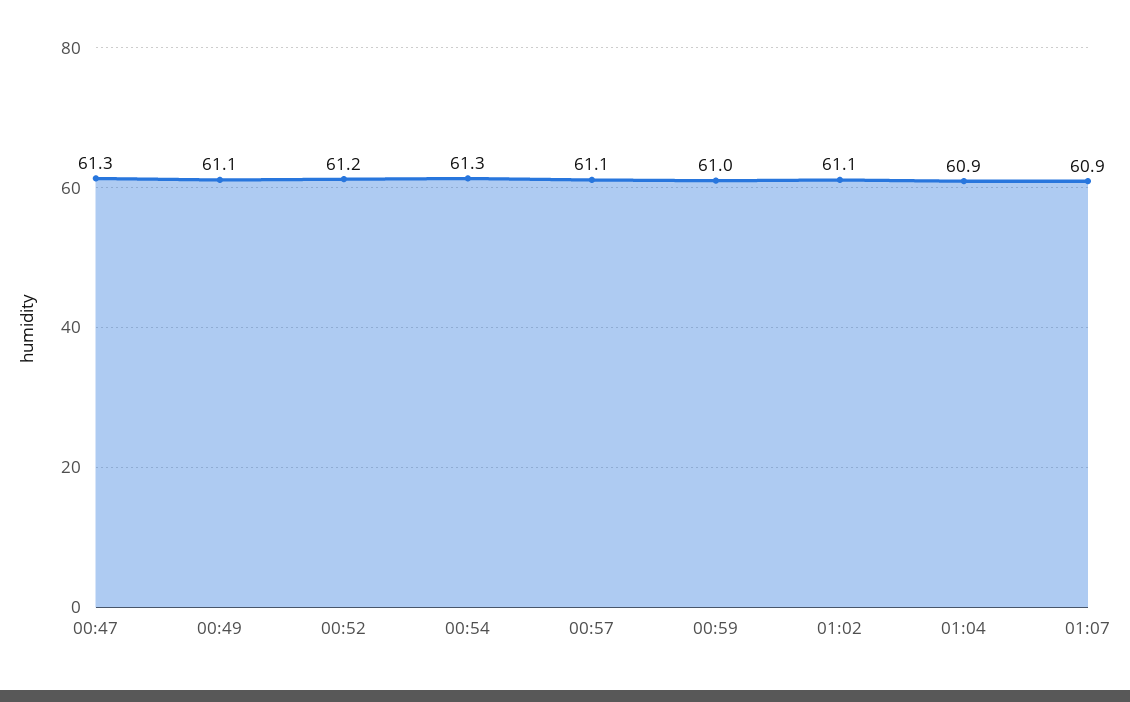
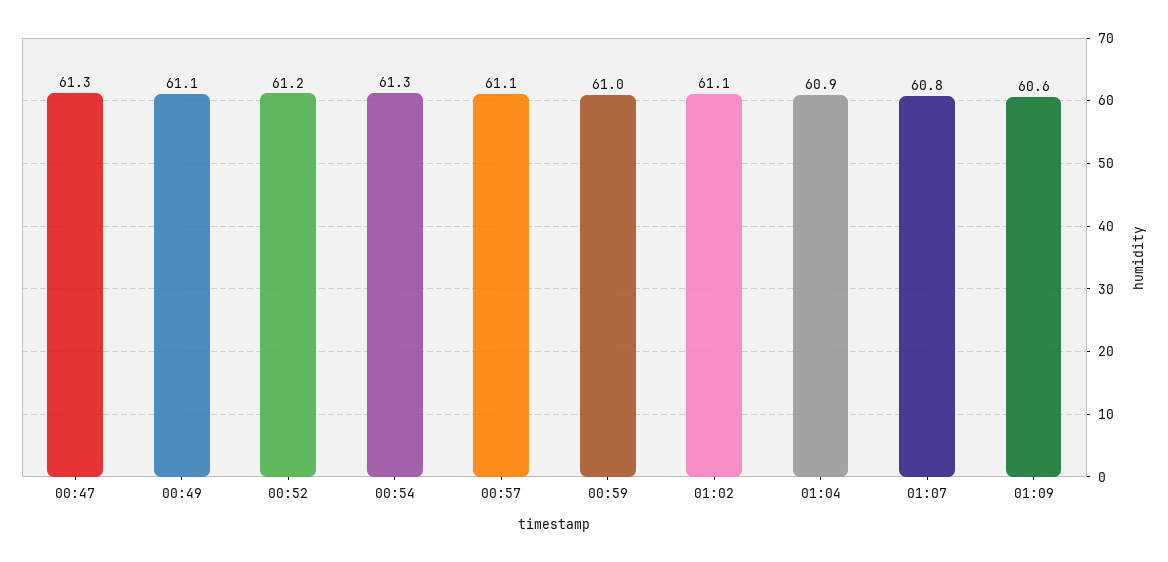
01:07: 60.9 -> 60.8
01:09: none -> 60.6

